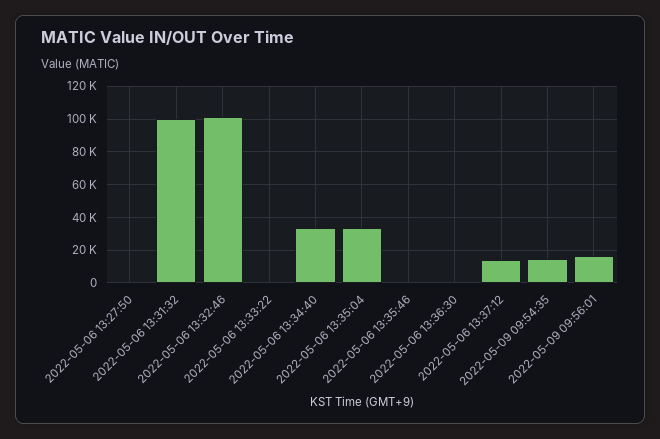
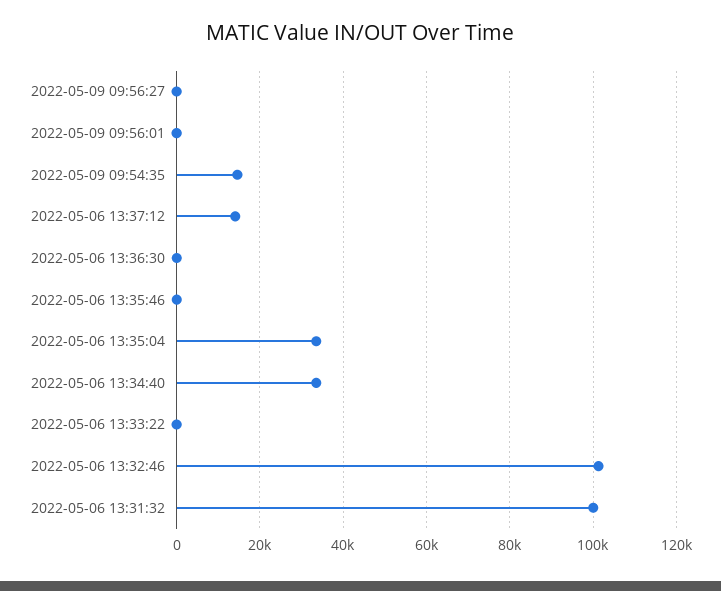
2022-05-06 13:27:50: 0 -> none
2022-05-09 09:56:01: 15000 -> 0
2022-05-09 09:56:27: none -> 0

